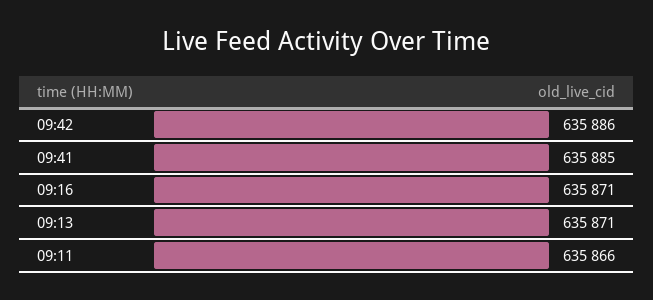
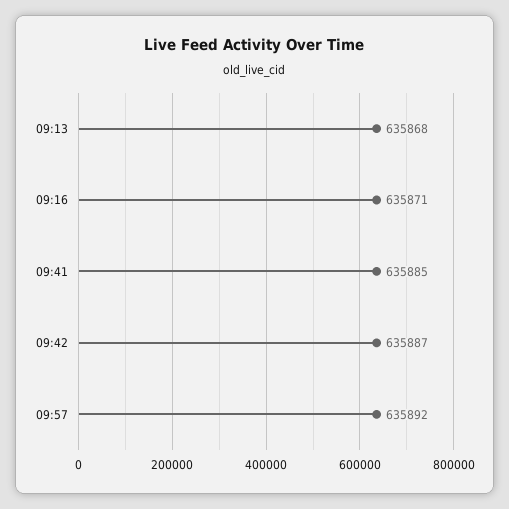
09:42: 635886 -> 635887
09:13: 635871 -> 635868
09:11: 635866 -> none
09:57: none -> 635892

